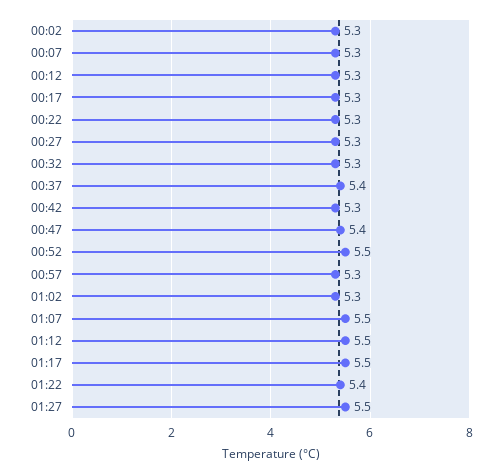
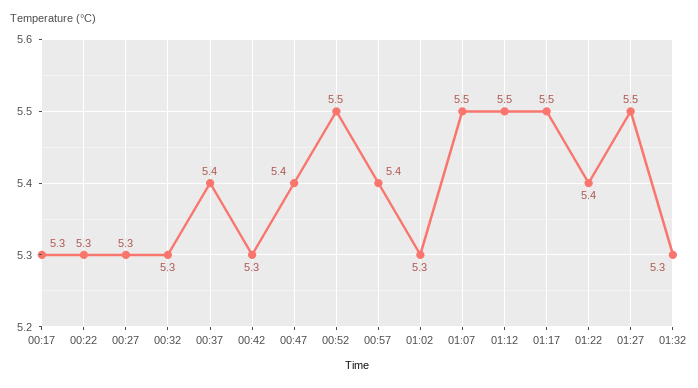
00:02: 5.3 -> none
00:07: 5.3 -> none
00:12: 5.3 -> none
00:57: 5.3 -> 5.4
01:32: none -> 5.3

